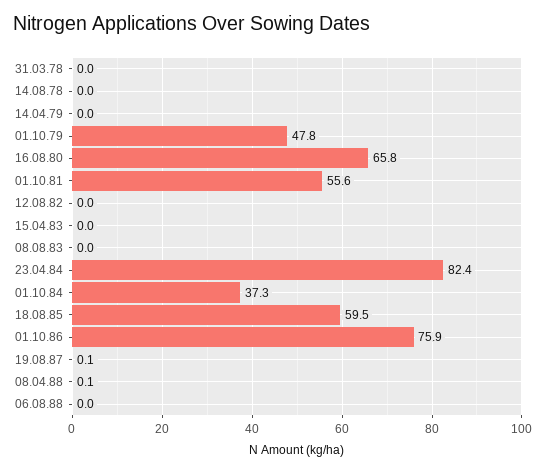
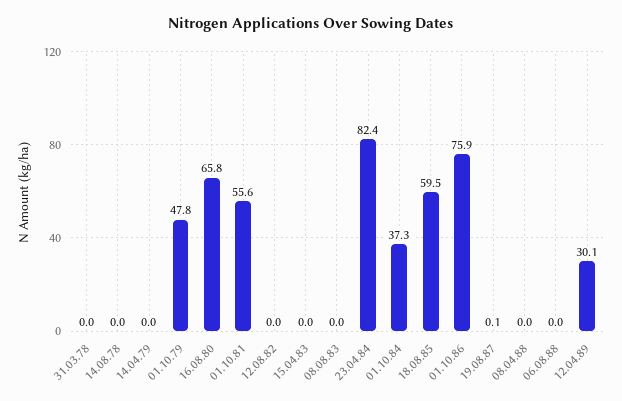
08.04.88: 0.1 -> 0
12.04.89: none -> 30.1

